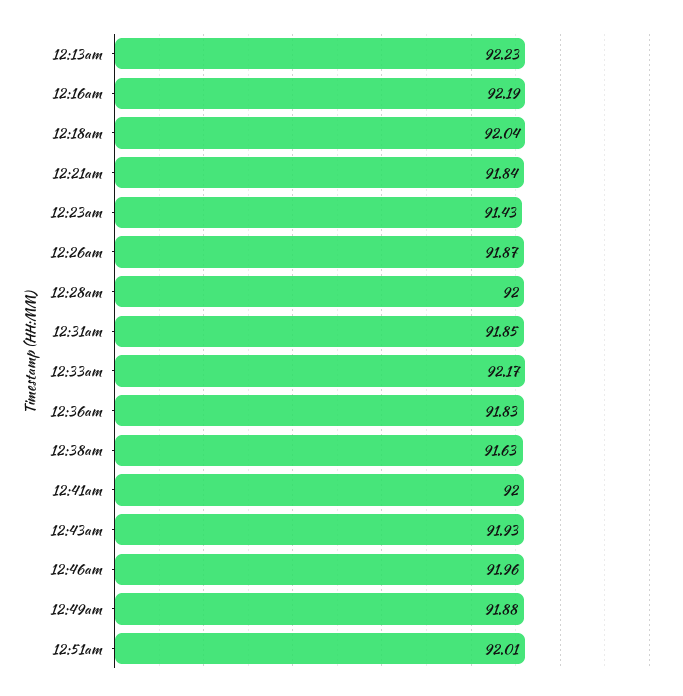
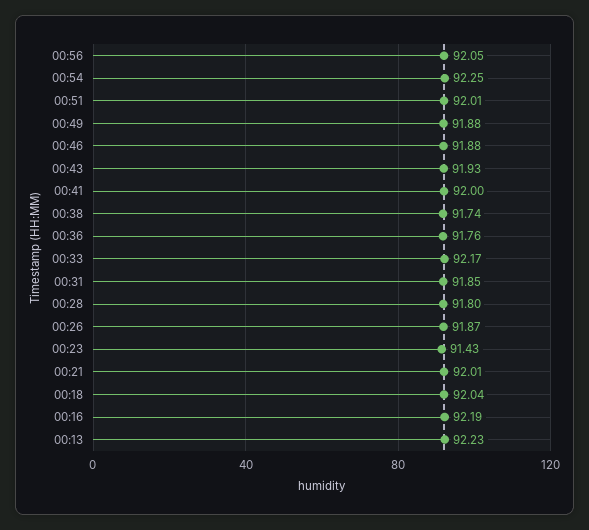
12:21am: 91.84 -> 92.01
12:28am: 92 -> 91.8
12:36am: 91.83 -> 91.76
12:38am: 91.63 -> 91.74
12:46am: 91.96 -> 91.88
00:56: none -> 92.05
00:54: none -> 92.25

